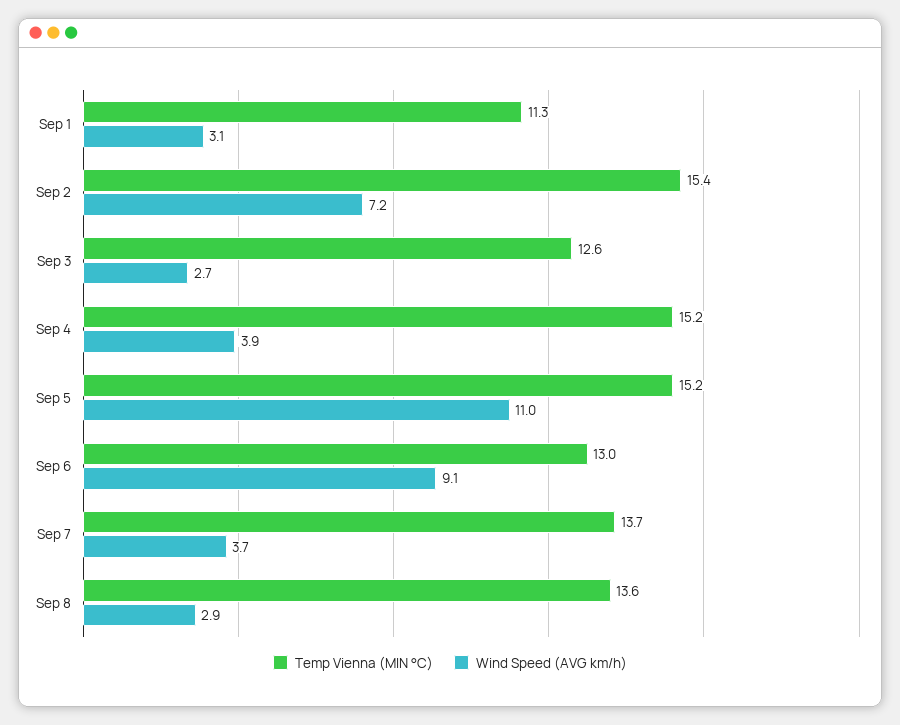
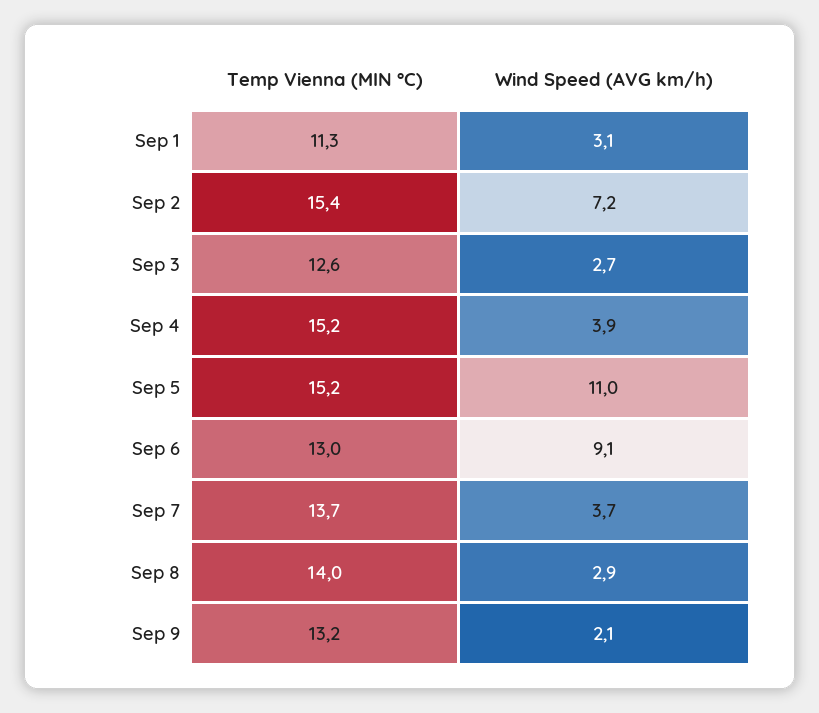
Temp Vienna (MIN °C), Sep 8: 13.6 -> 14
Temp Vienna (MIN °C), Sep 9: none -> 13.2
Wind Speed (AVG km/h), Sep 9: none -> 2.1

